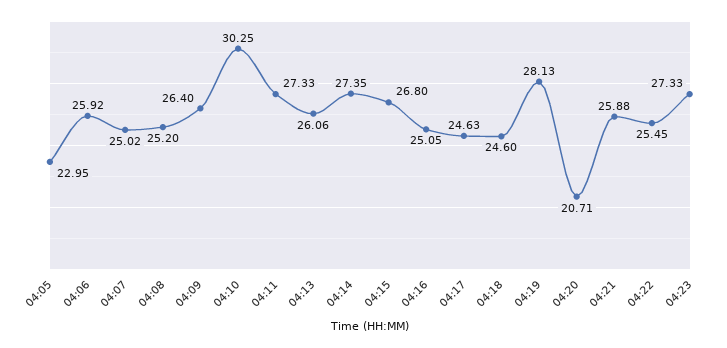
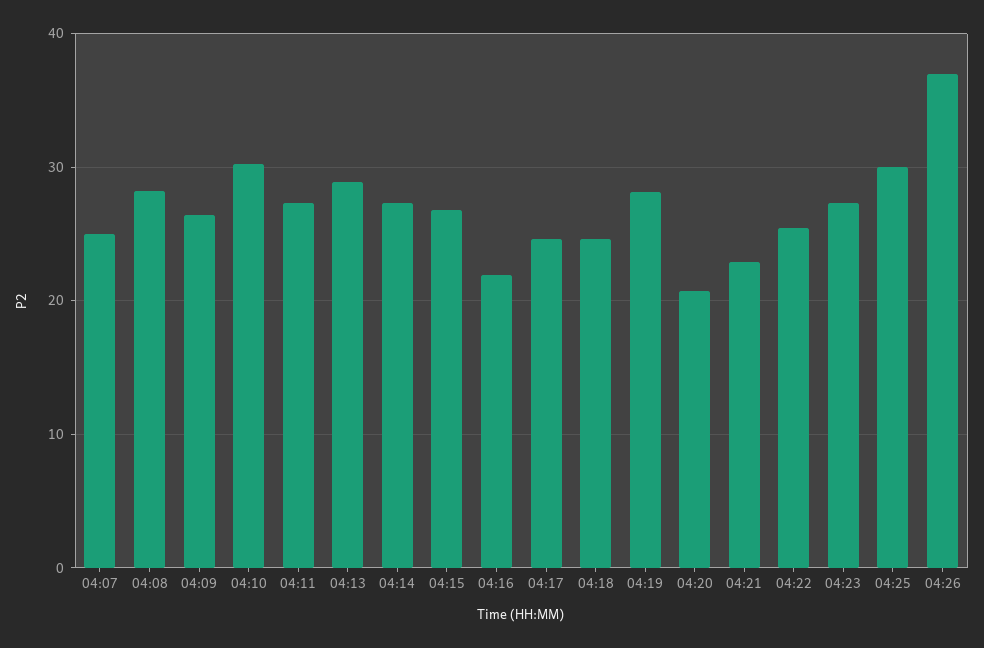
04:05: 22.95 -> none
04:06: 25.92 -> none
04:08: 25.2 -> 28
04:13: 26.06 -> 29
04:16: 25.05 -> 22
04:21: 25.88 -> 23
04:25: none -> 30
04:26: none -> 37

